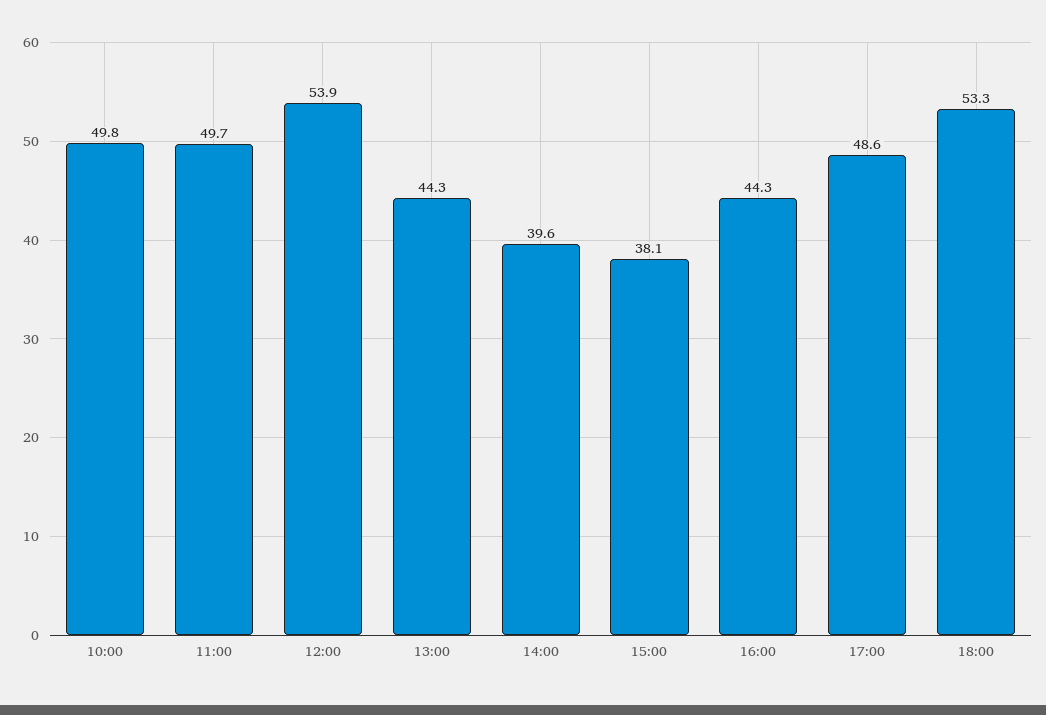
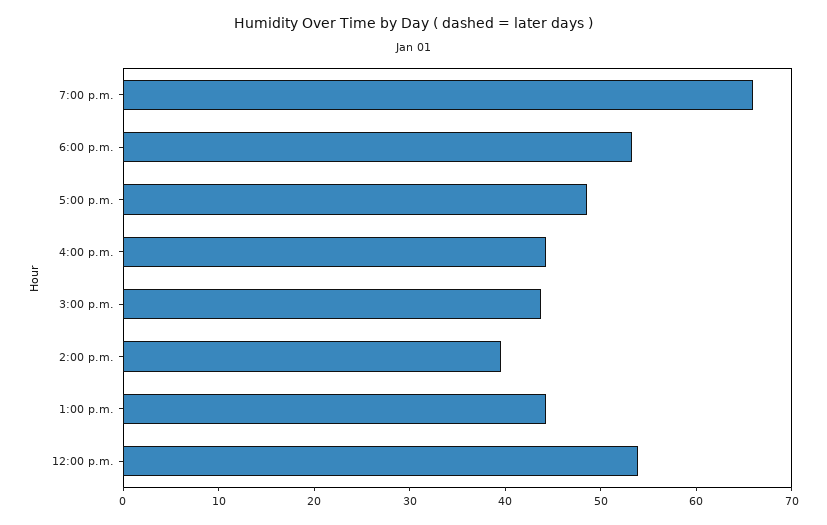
10:00: 49.8 -> none
11:00: 49.7 -> none
15:00: 38.1 -> 44
7:00 p.m.: none -> 66

